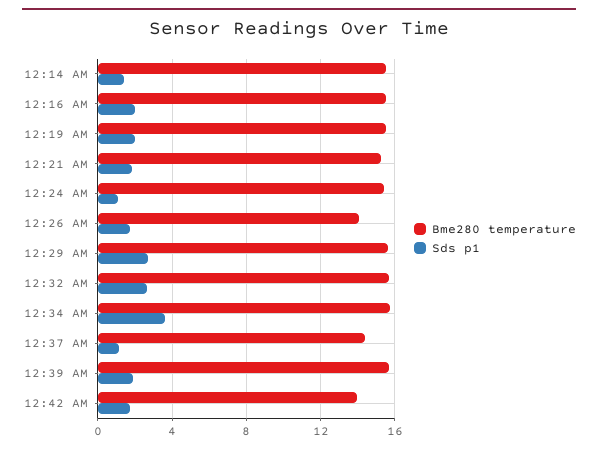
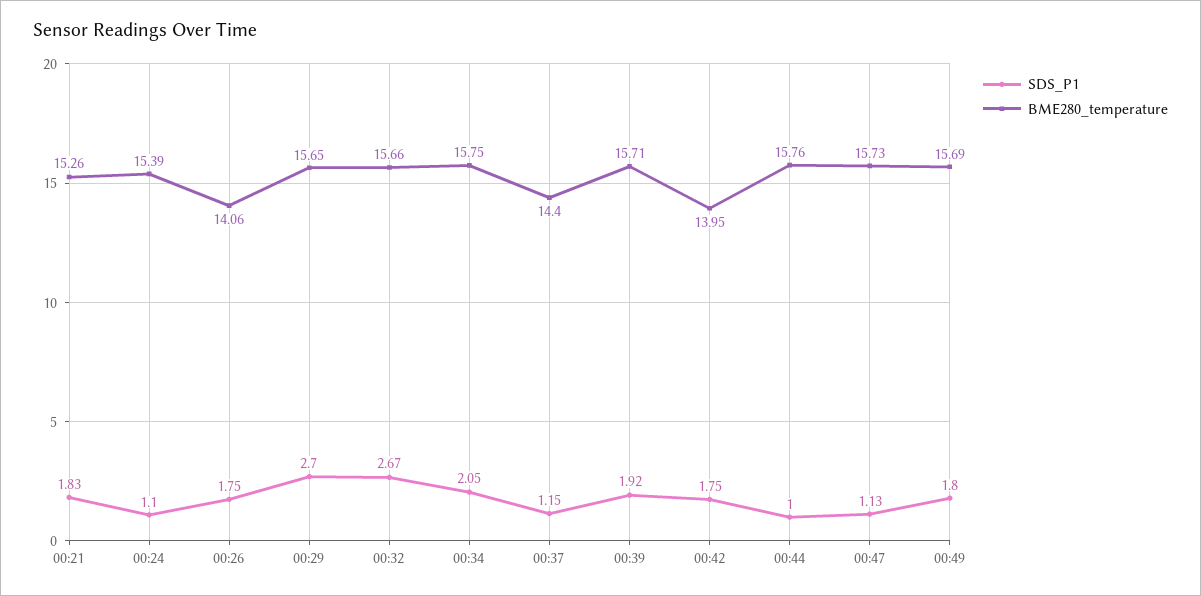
Bme280 temperature, 12:14 AM: 15.5 -> none
Sds p1, 12:14 AM: 1.5 -> none
Bme280 temperature, 12:16 AM: 15.5 -> none
Sds p1, 12:16 AM: 2 -> none
Bme280 temperature, 12:19 AM: 15.5 -> none
Sds p1, 12:19 AM: 2 -> none
Sds p1, 12:34 AM: 3.5 -> 2.05
Sds p1, 00:44: none -> 1
Bme280 temperature, 00:44: none -> 15.76
Sds p1, 00:47: none -> 1.13
Bme280 temperature, 00:47: none -> 15.73
Sds p1, 00:49: none -> 1.8
Bme280 temperature, 00:49: none -> 15.69

